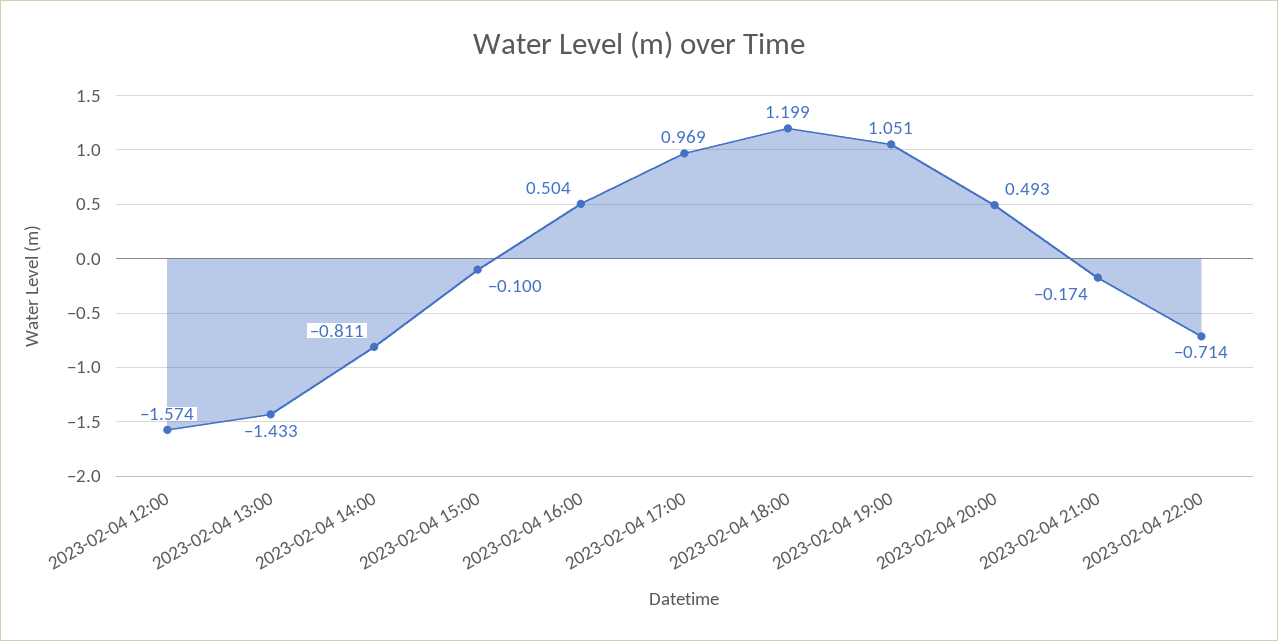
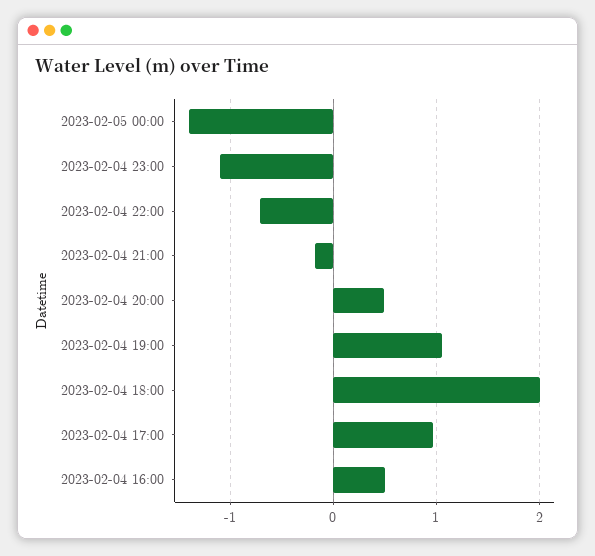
2023-02-04 12:00: -1.574 -> none
2023-02-04 13:00: -1.433 -> none
2023-02-04 14:00: -0.811 -> none
2023-02-04 15:00: -0.1 -> none
2023-02-04 18:00: 1.199 -> 2
2023-02-05 00:00: none -> -1.4
2023-02-04 23:00: none -> -1.1

